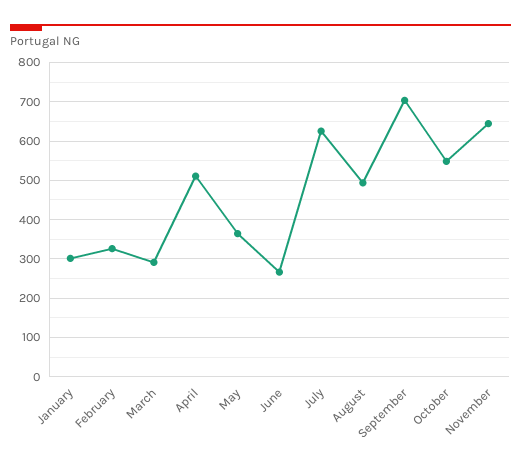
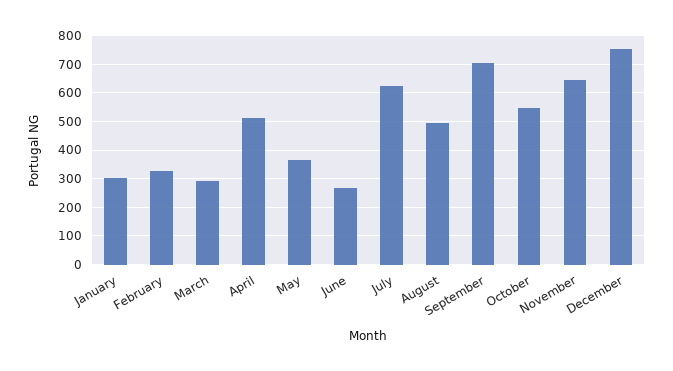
December: none -> 750

